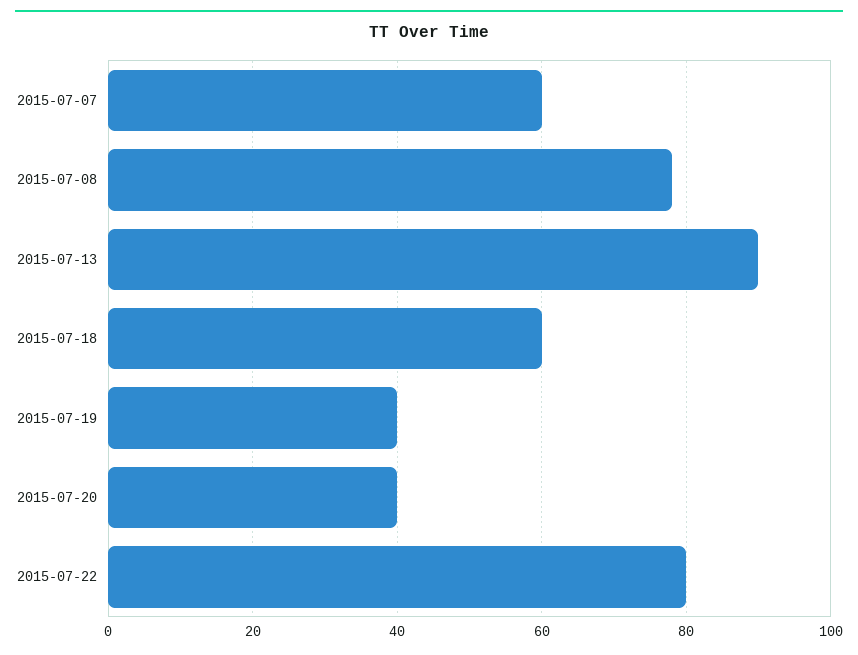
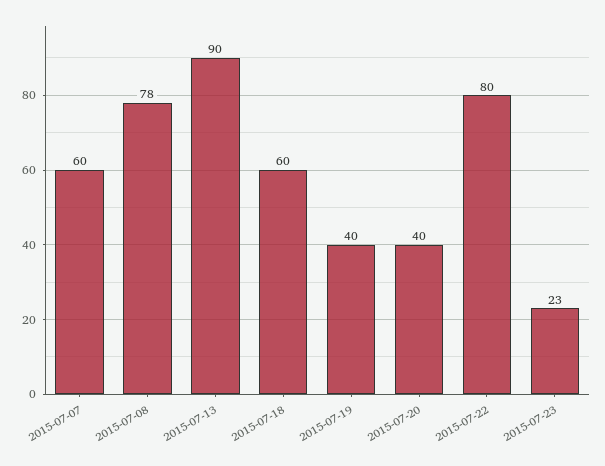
2015-07-23: none -> 23

